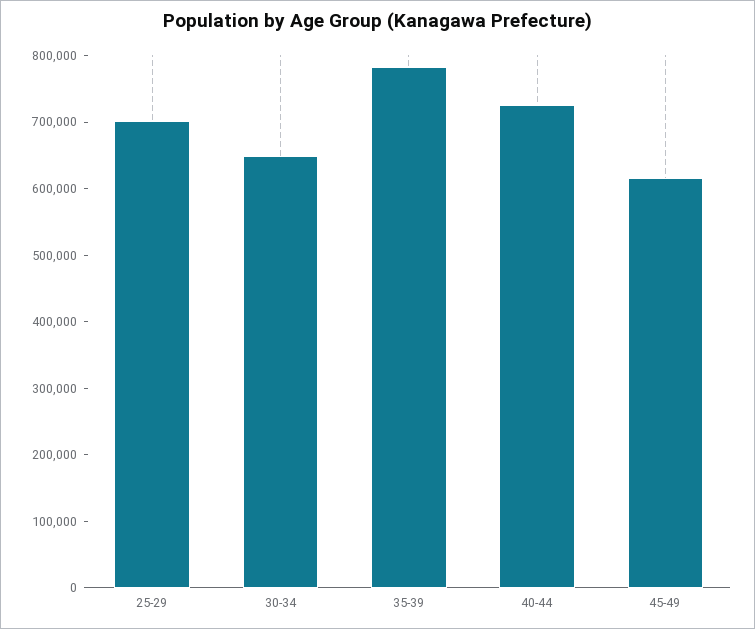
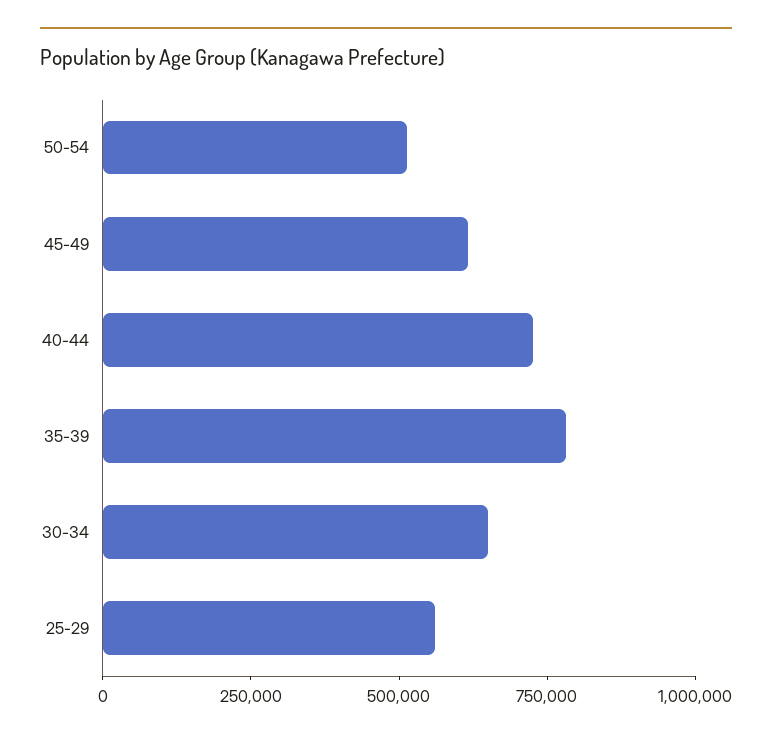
25-29: 700000 -> 550000
50-54: none -> 500000

